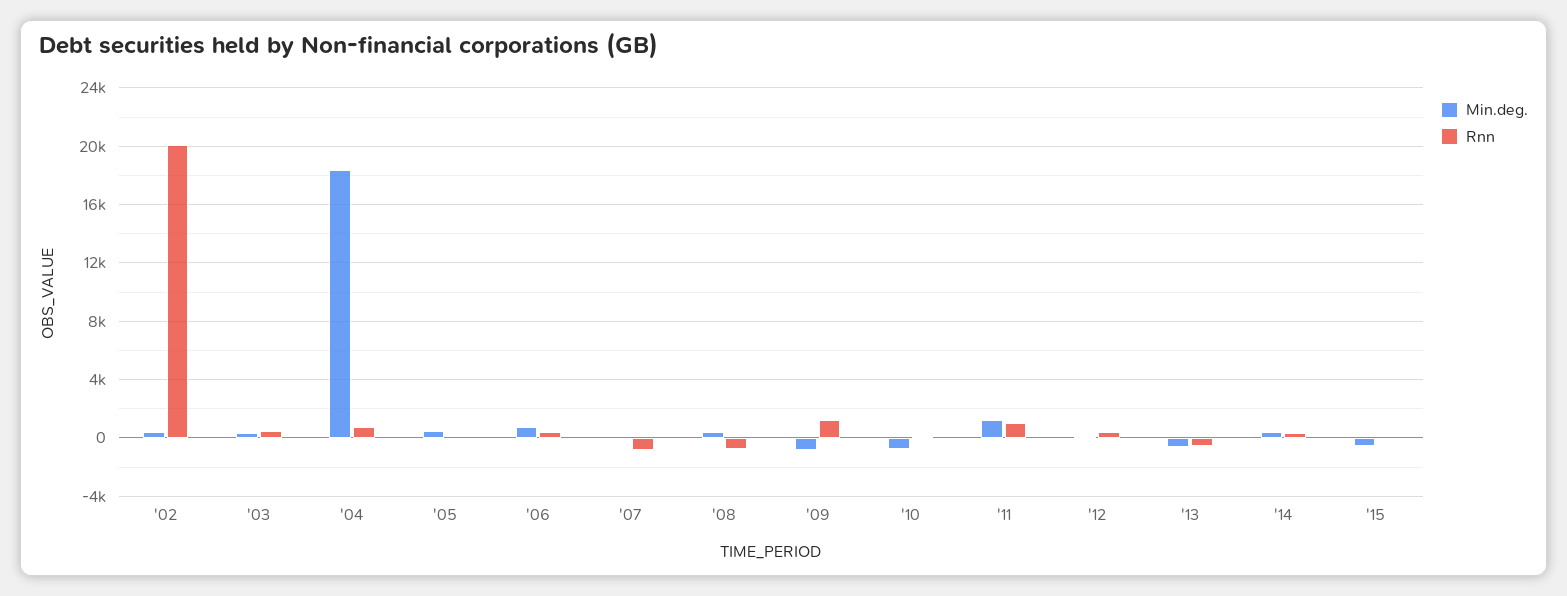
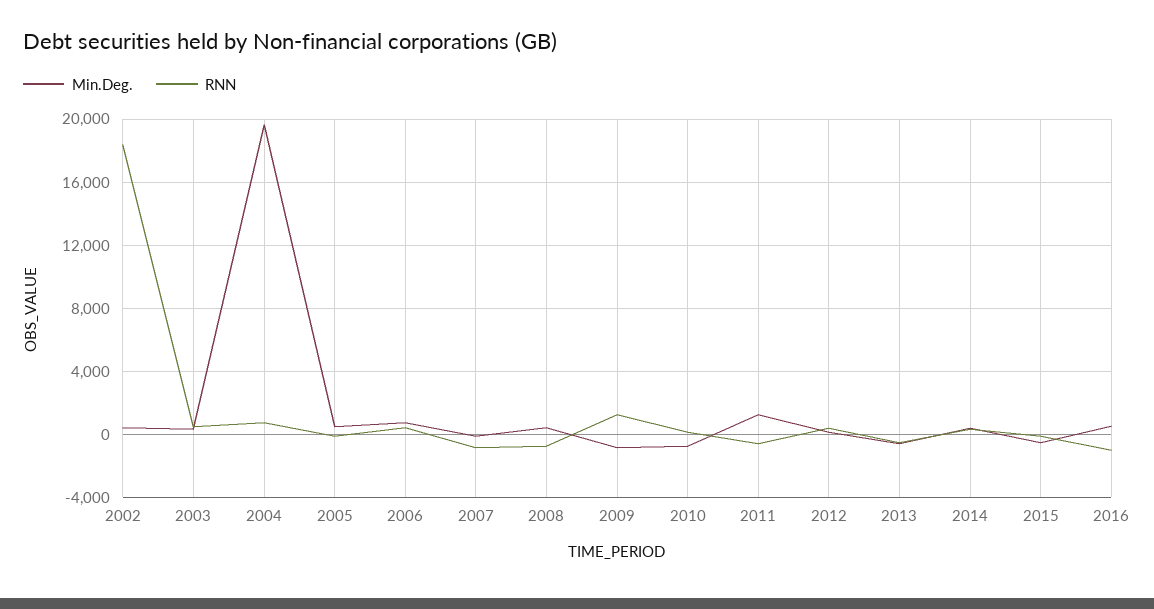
Rnn, '02: 20000 -> 18500
Min.deg., '04: 18500 -> 19500
Rnn, '11: 1000 -> -500
Min.deg., 2016: none -> 500
Rnn, 2016: none -> -1000

